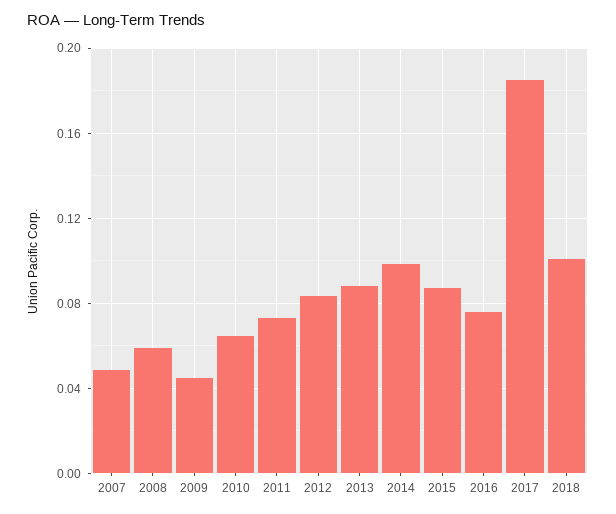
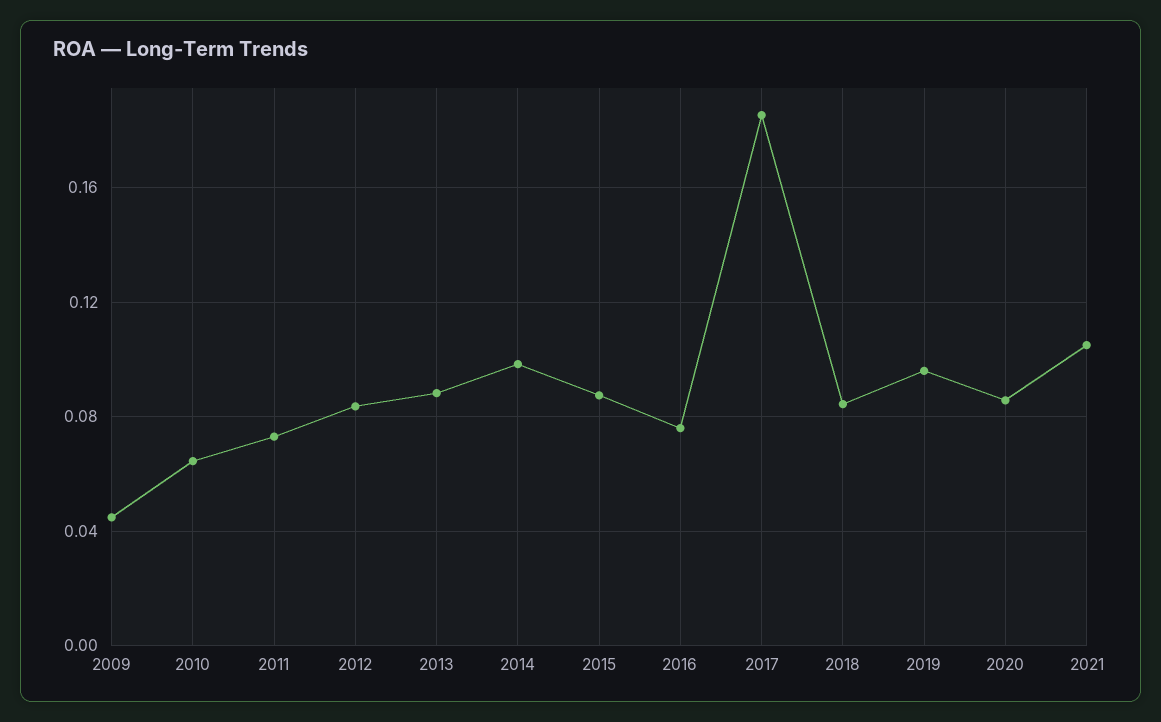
2007: 0.05 -> none
2008: 0.06 -> none
2018: 0.1 -> 0.085
2019: none -> 0.095
2020: none -> 0.085
2021: none -> 0.105

